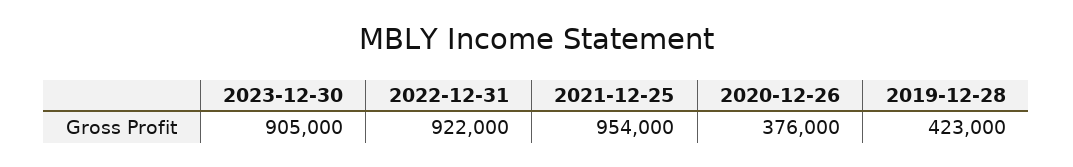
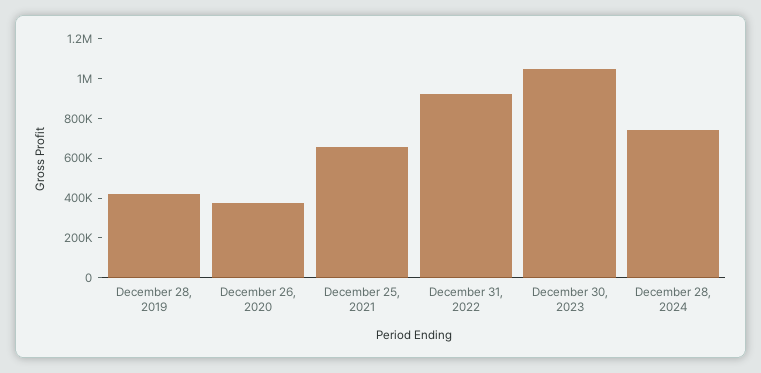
2023-12-30: 905000 -> 1050000
2021-12-25: 954000 -> 650000
December 28, 2024: none -> 750000

